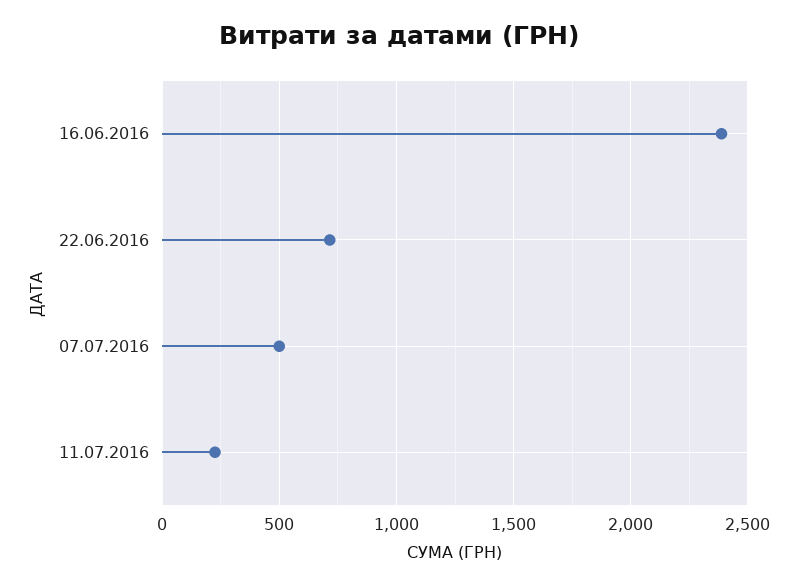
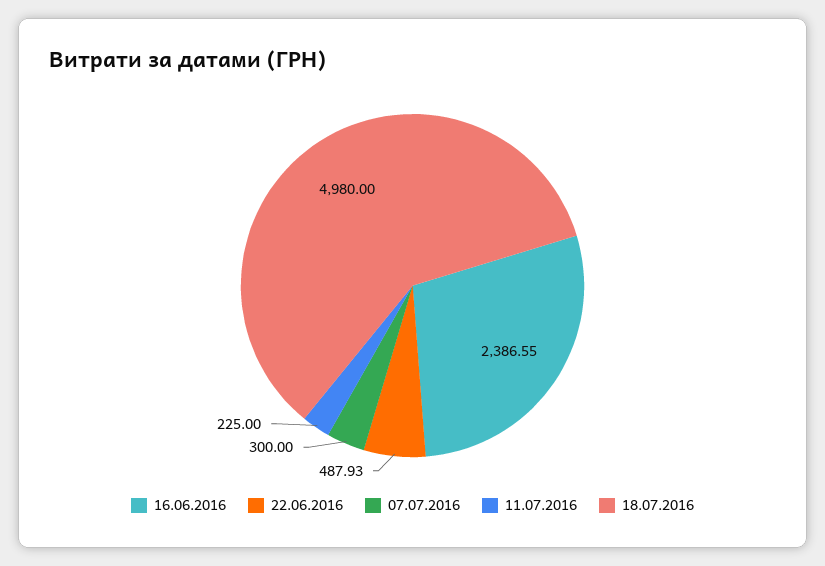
22.06.2016: 700 -> 487.93
07.07.2016: 500 -> 300
18.07.2016: none -> 4980

